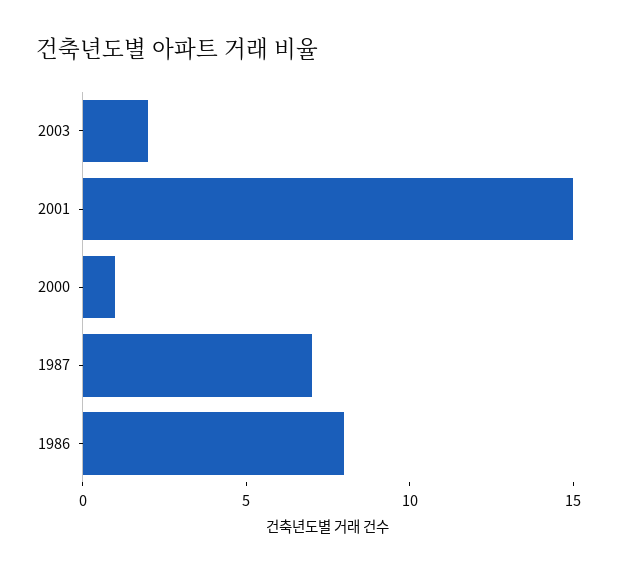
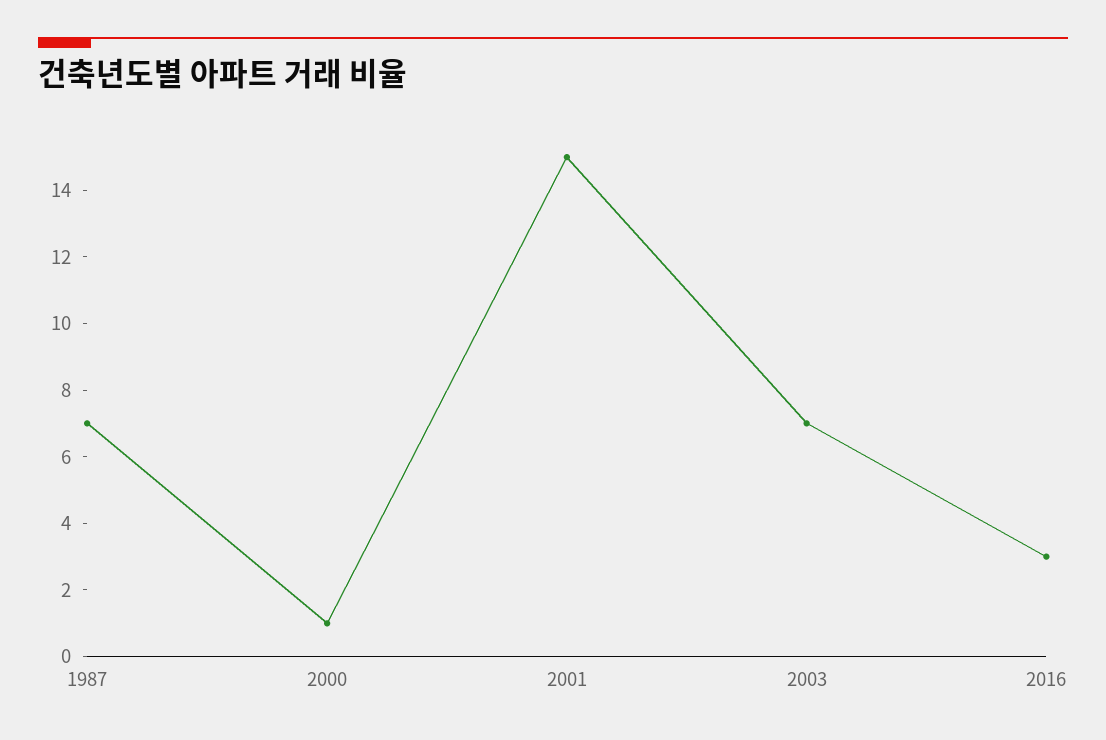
2003: 2 -> 7
1986: 8 -> none
2016: none -> 3

